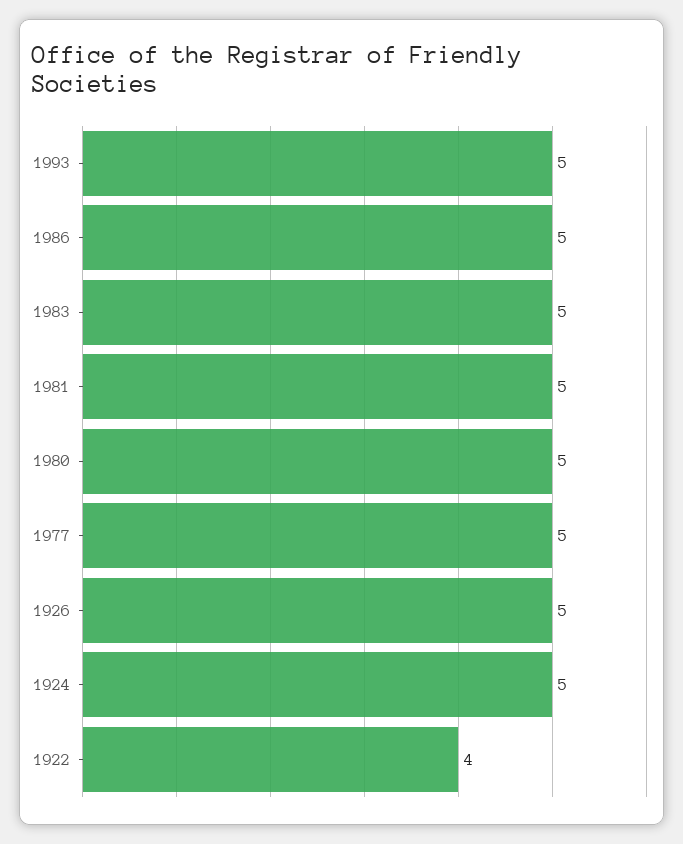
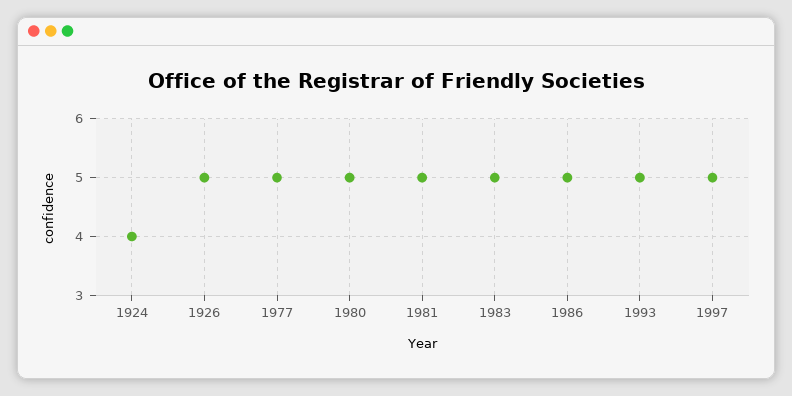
1924: 5 -> 4
1922: 4 -> none
1997: none -> 5

